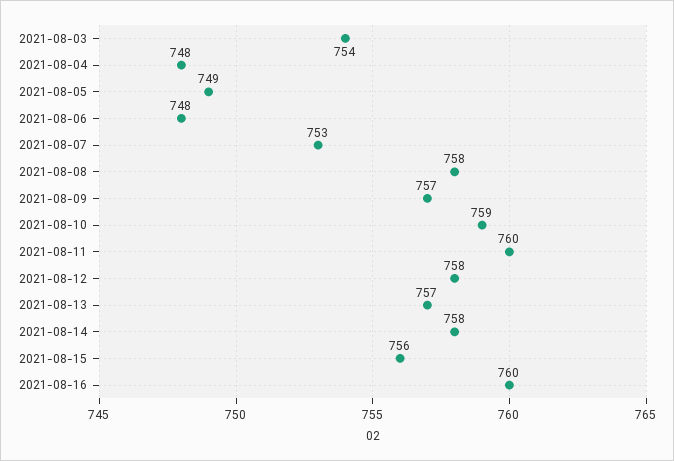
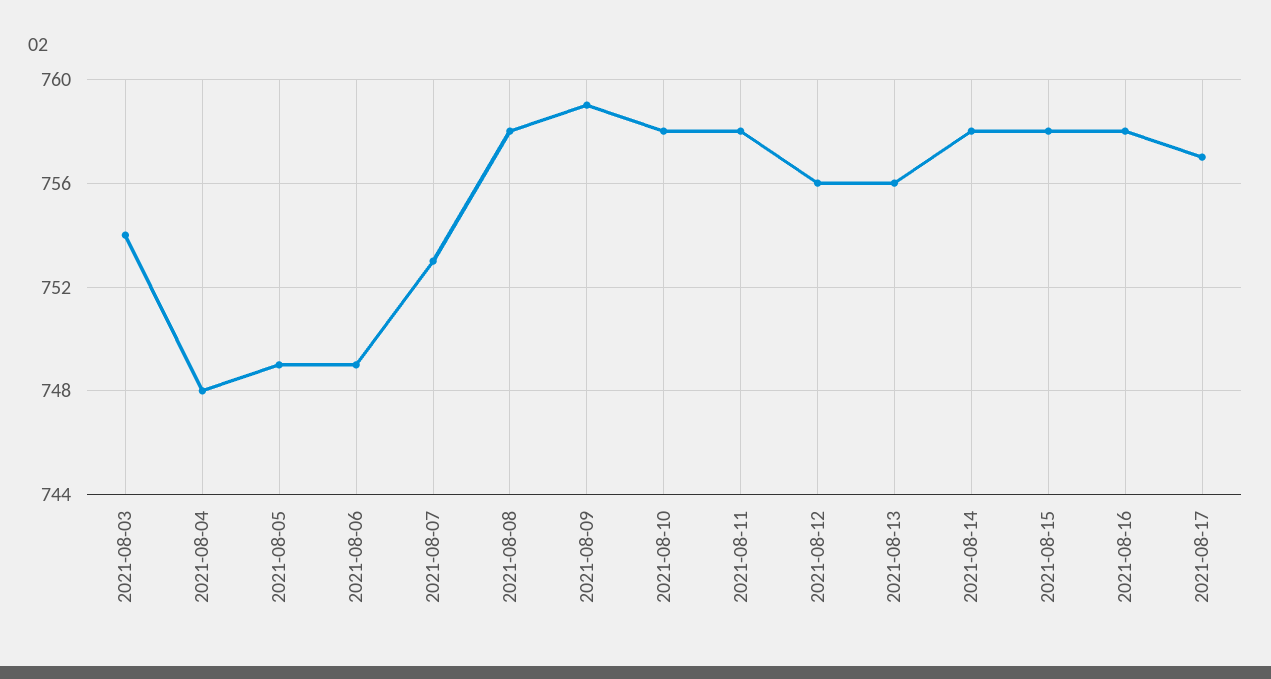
2021-08-06: 748 -> 749
2021-08-09: 757 -> 759
2021-08-10: 759 -> 758
2021-08-11: 760 -> 758
2021-08-12: 758 -> 756
2021-08-13: 757 -> 756
2021-08-15: 756 -> 758
2021-08-16: 760 -> 758
2021-08-17: none -> 757

